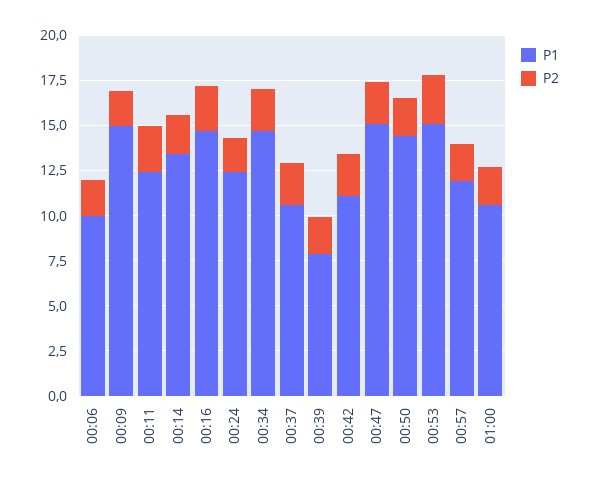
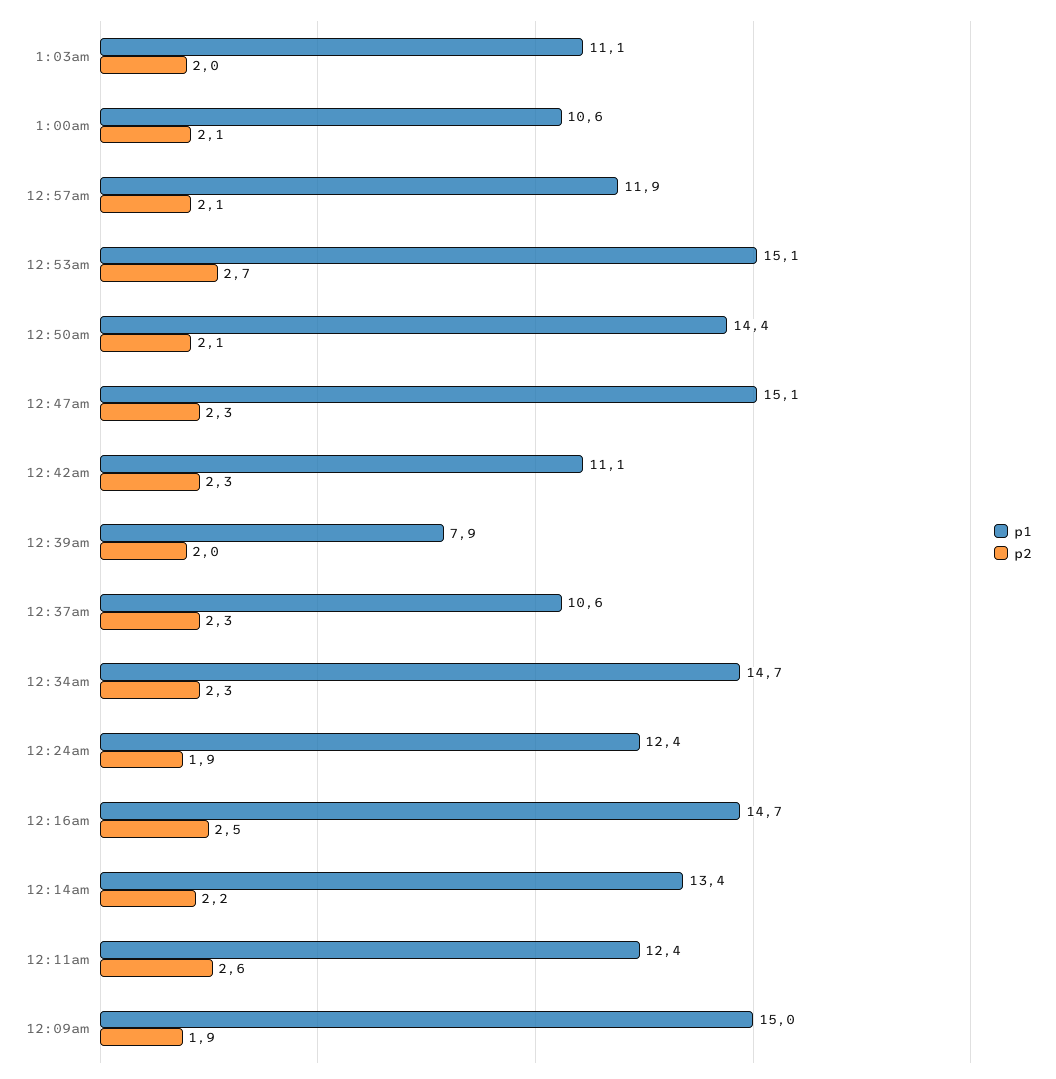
P1, 00:06: 10 -> none
P2, 00:06: 2 -> none
P1, 1:03am: none -> 11.1
P2, 1:03am: none -> 2

